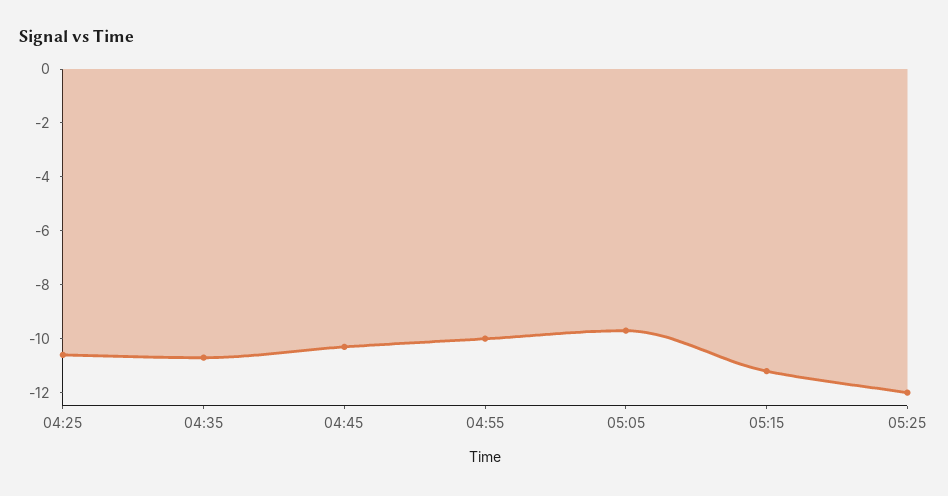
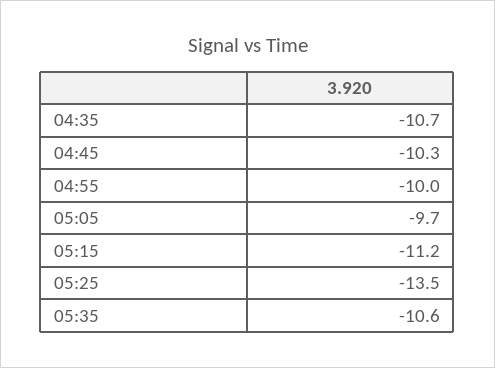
04:25: -10.5 -> none
05:25: -12 -> -13.5
05:35: none -> -10.6

